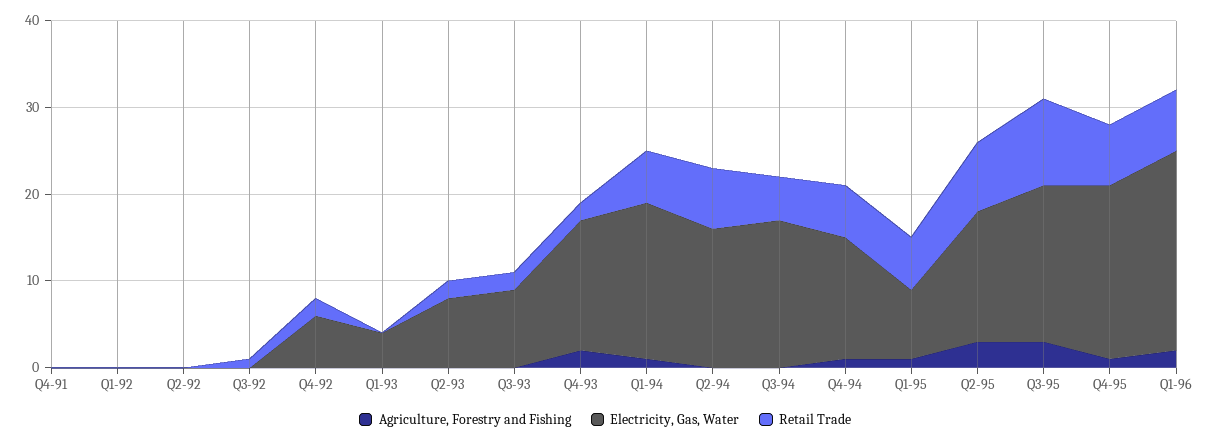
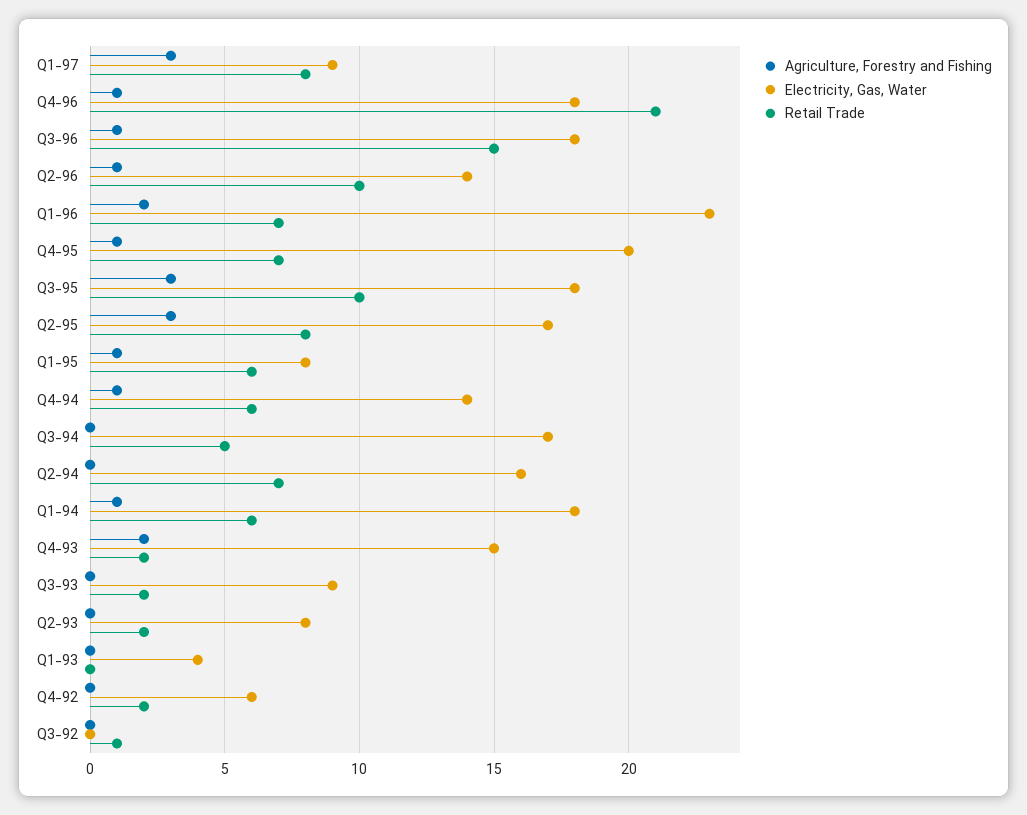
Agriculture, Forestry and Fishing, Q4-91: 0 -> none
Electricity, Gas, Water, Q4-91: 0 -> none
Retail Trade, Q4-91: 0 -> none
Agriculture, Forestry and Fishing, Q1-92: 0 -> none
Electricity, Gas, Water, Q1-92: 0 -> none
Retail Trade, Q1-92: 0 -> none
Agriculture, Forestry and Fishing, Q2-92: 0 -> none
Electricity, Gas, Water, Q2-92: 0 -> none
Retail Trade, Q2-92: 0 -> none
Electricity, Gas, Water, Q2-95: 15 -> 17
Agriculture, Forestry and Fishing, Q1-97: none -> 3
Electricity, Gas, Water, Q1-97: none -> 9
Retail Trade, Q1-97: none -> 8
Agriculture, Forestry and Fishing, Q4-96: none -> 1
Electricity, Gas, Water, Q4-96: none -> 18
Retail Trade, Q4-96: none -> 21
Agriculture, Forestry and Fishing, Q3-96: none -> 1
Electricity, Gas, Water, Q3-96: none -> 18
Retail Trade, Q3-96: none -> 15
Agriculture, Forestry and Fishing, Q2-96: none -> 1
Electricity, Gas, Water, Q2-96: none -> 14
Retail Trade, Q2-96: none -> 10

